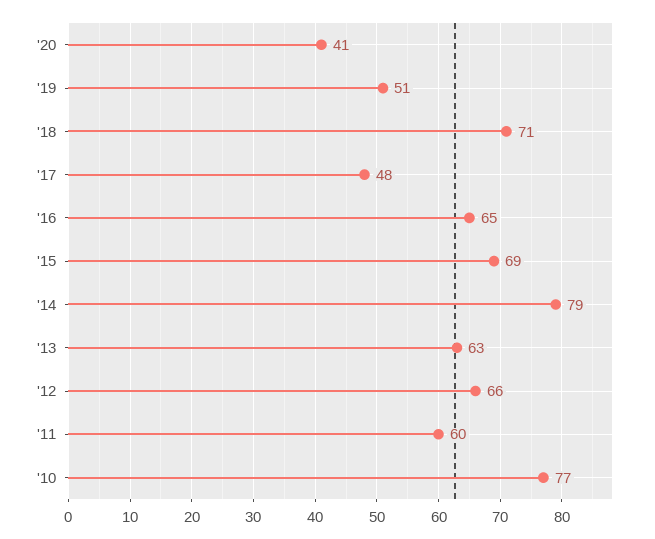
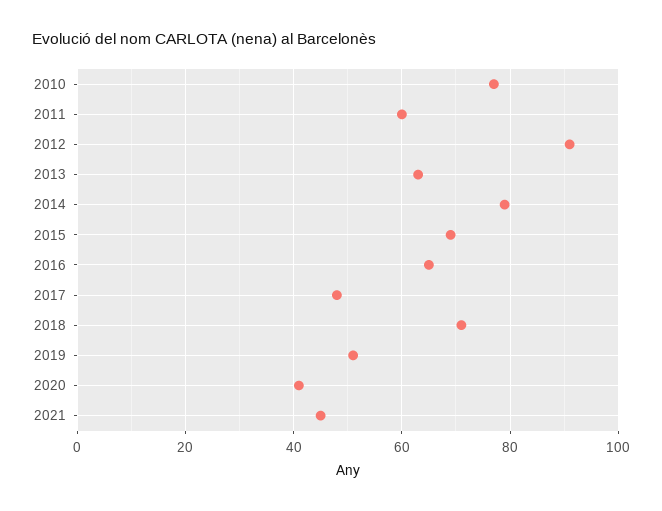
'12: 66 -> 90
2021: none -> 45

